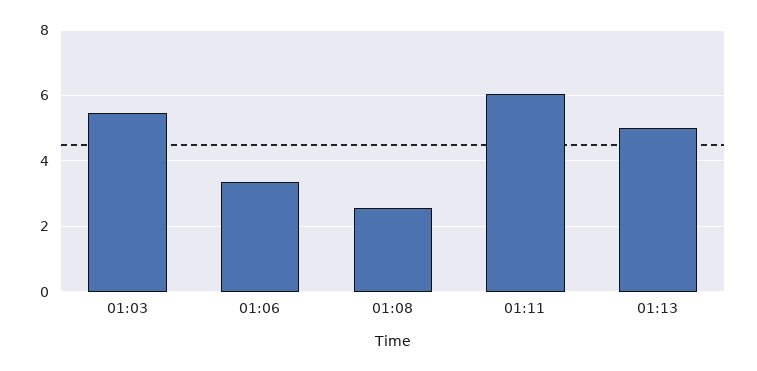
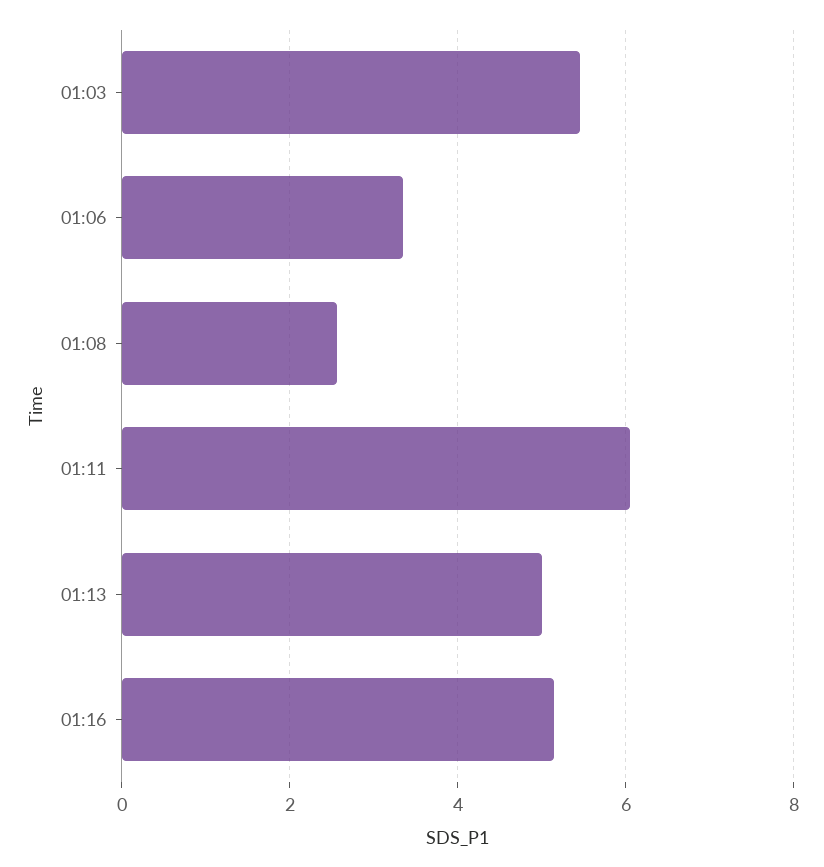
01:16: none -> 5.2

